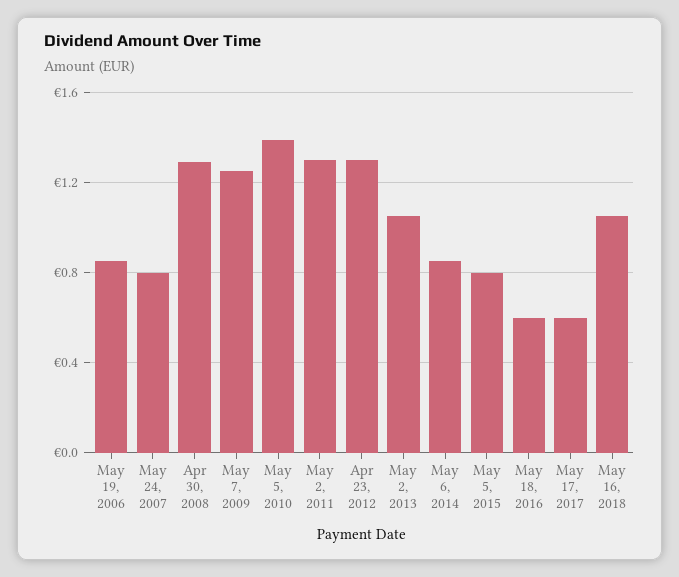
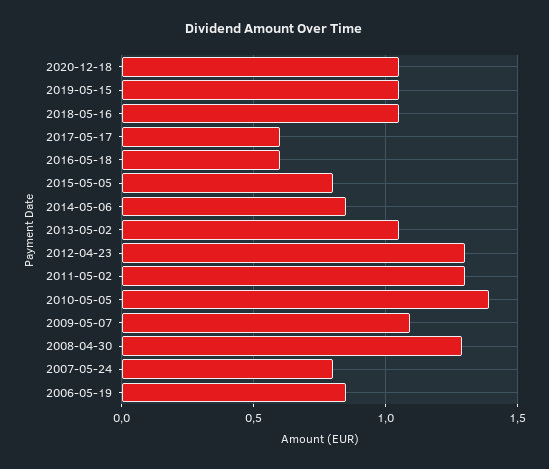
May 7, 2009: 1.25 -> 1.1
2020-12-18: none -> 1.05
2019-05-15: none -> 1.05

